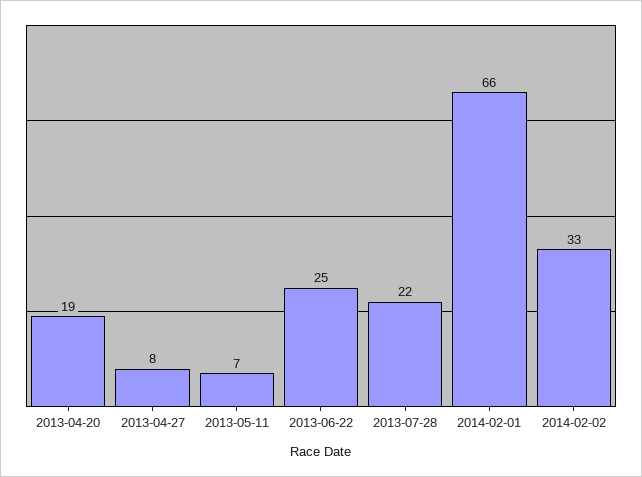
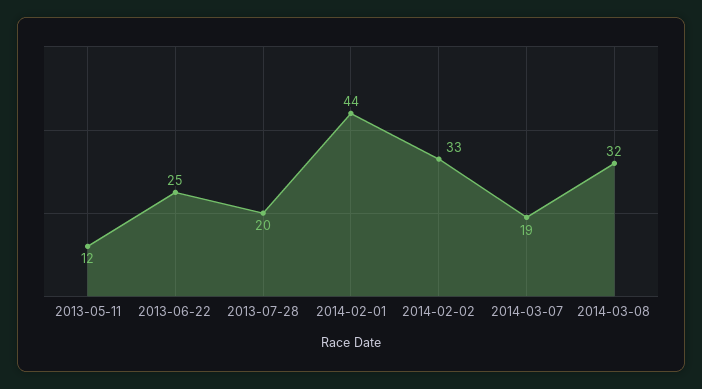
2013-04-20: 19 -> none
2013-04-27: 8 -> none
2013-05-11: 7 -> 12
2013-07-28: 22 -> 20
2014-02-01: 66 -> 44
2014-03-07: none -> 19
2014-03-08: none -> 32

